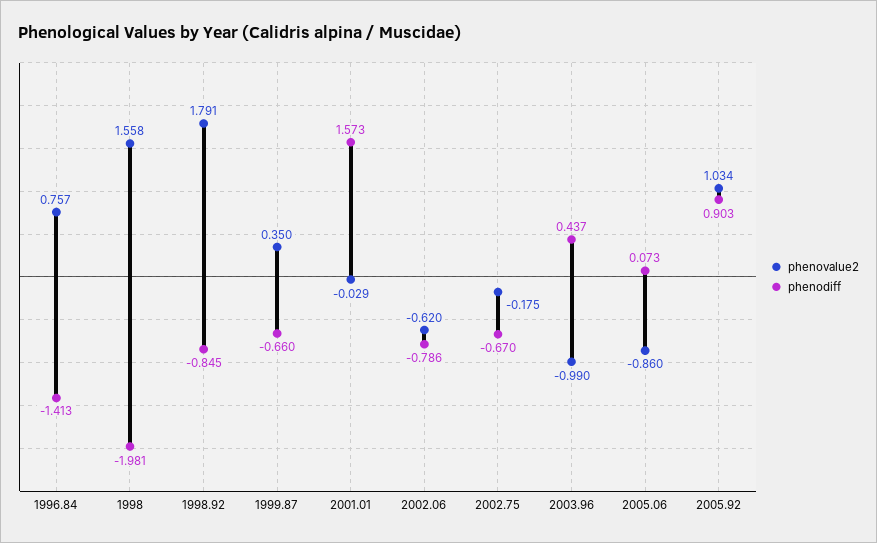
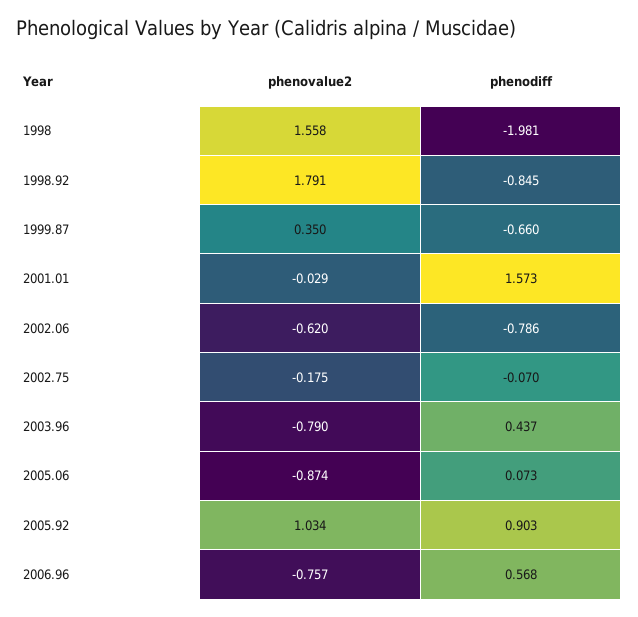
phenovalue2, 1996.84: 0.757 -> none
phenodiff, 1996.84: -1.413 -> none
phenodiff, 2002.75: -0.67 -> -0.07
phenovalue2, 2003.96: -0.99 -> -0.79
phenovalue2, 2005.06: -0.86 -> -0.874
phenovalue2, 2006.96: none -> -0.757
phenodiff, 2006.96: none -> 0.568

